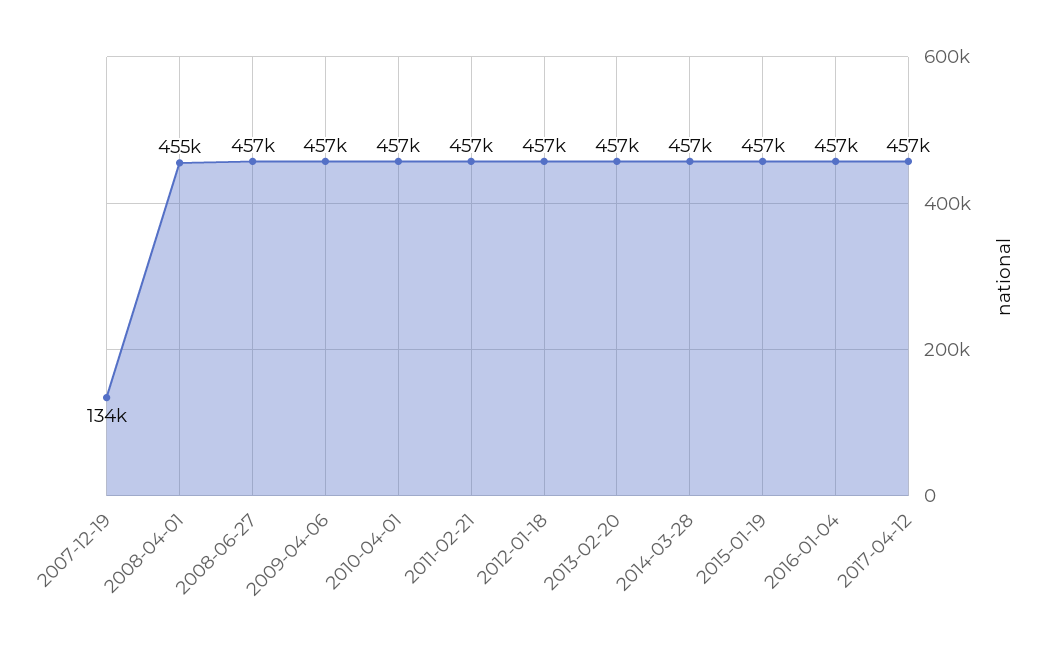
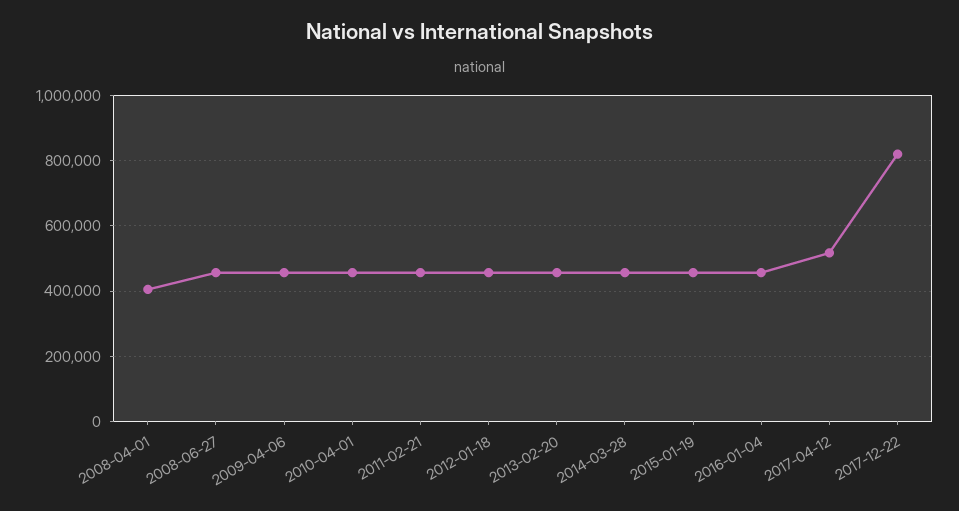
2007-12-19: 134000 -> none
2008-04-01: 455000 -> 400000
2017-04-12: 457000 -> 520000
2017-12-22: none -> 820000

